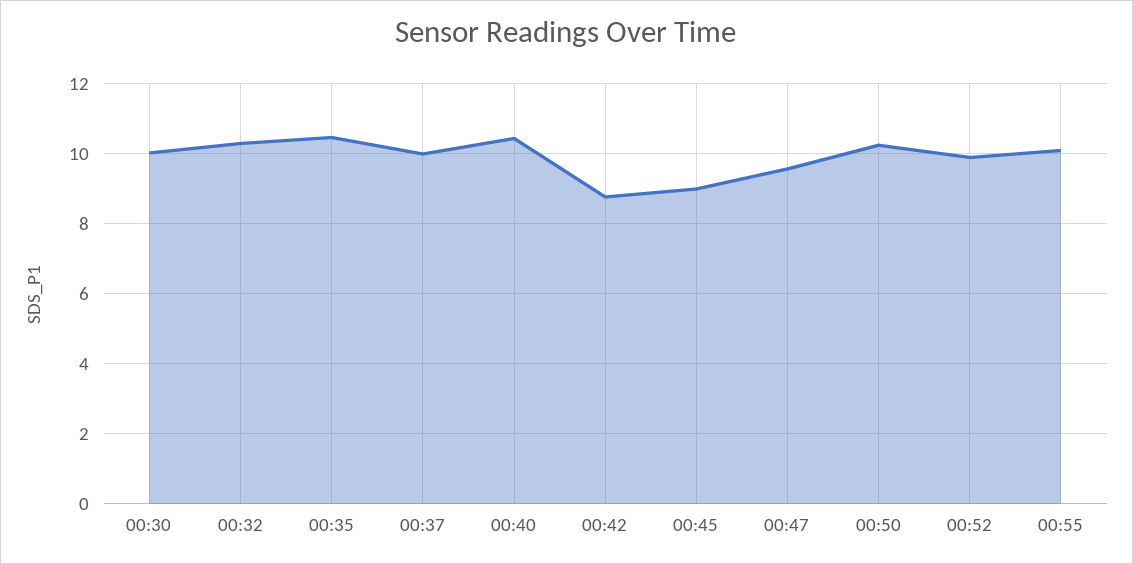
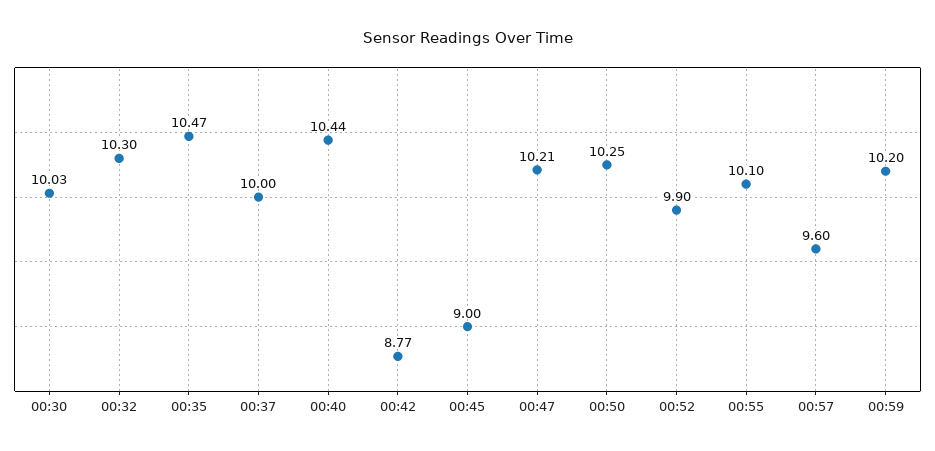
00:47: 9.6 -> 10.21
00:57: none -> 9.6
00:59: none -> 10.2

